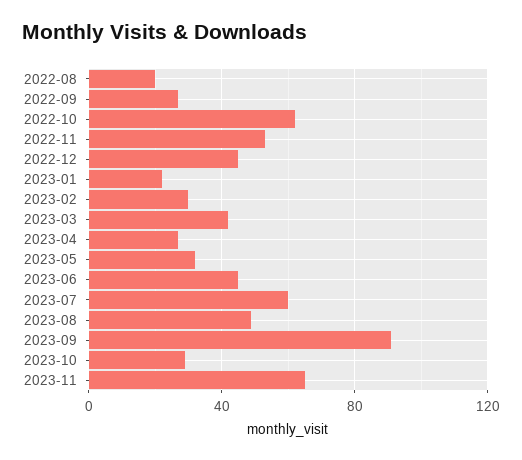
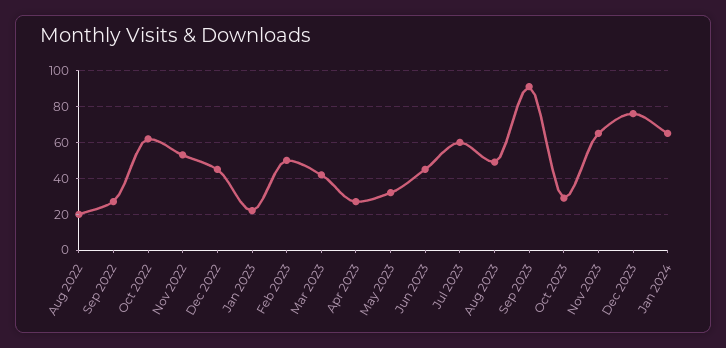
2023-02: 30 -> 50
Dec 2023: none -> 75
Jan 2024: none -> 65

